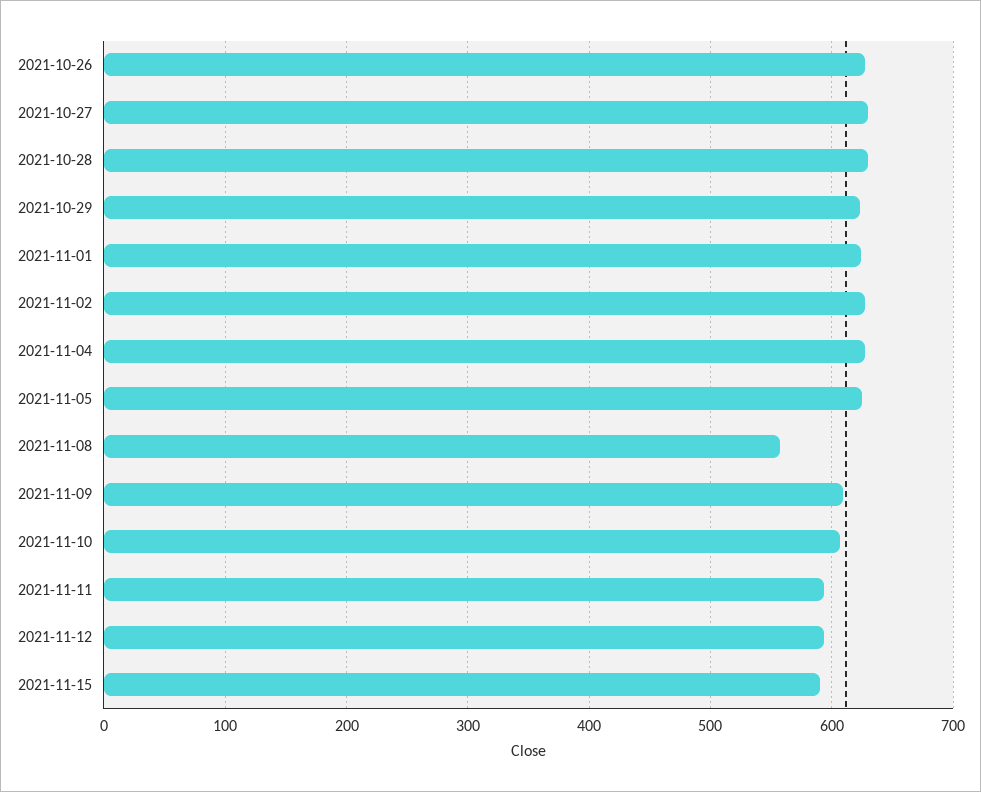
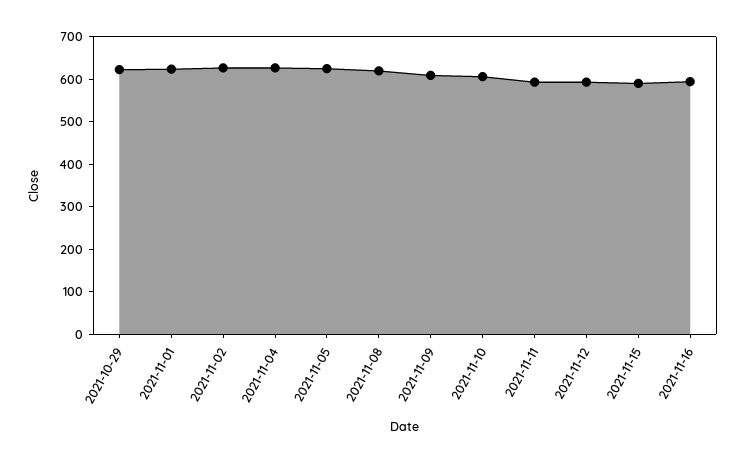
2021-10-26: 630 -> none
2021-10-27: 630 -> none
2021-10-28: 630 -> none
2021-11-08: 560 -> 620
2021-11-16: none -> 600

